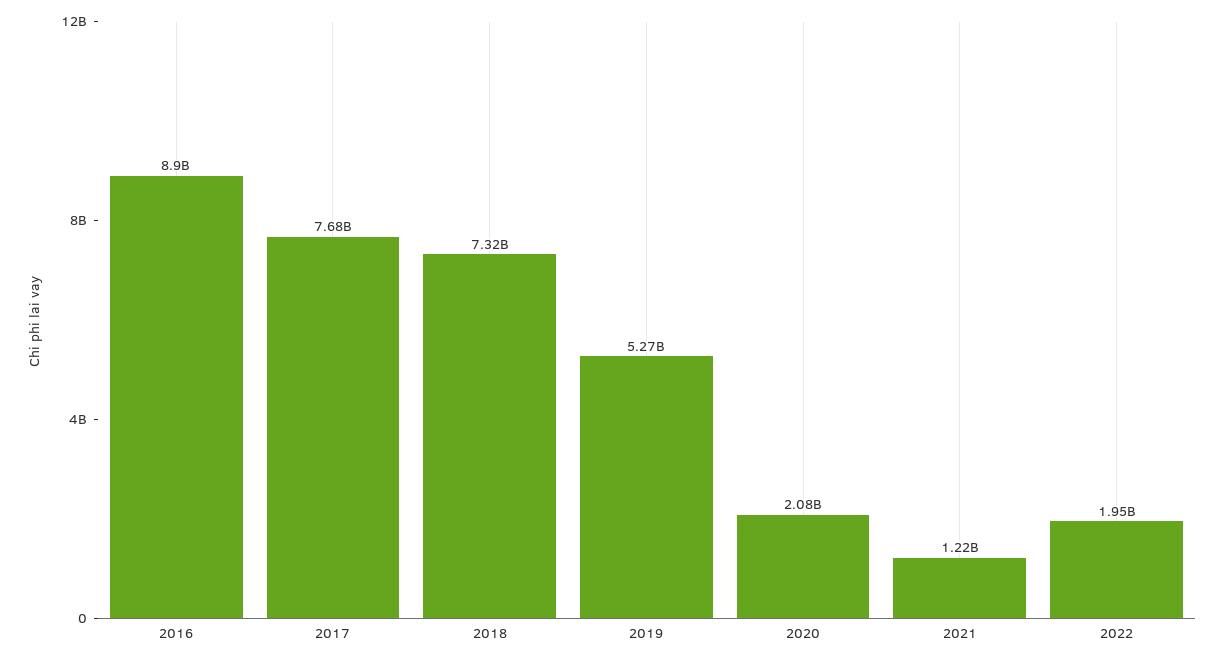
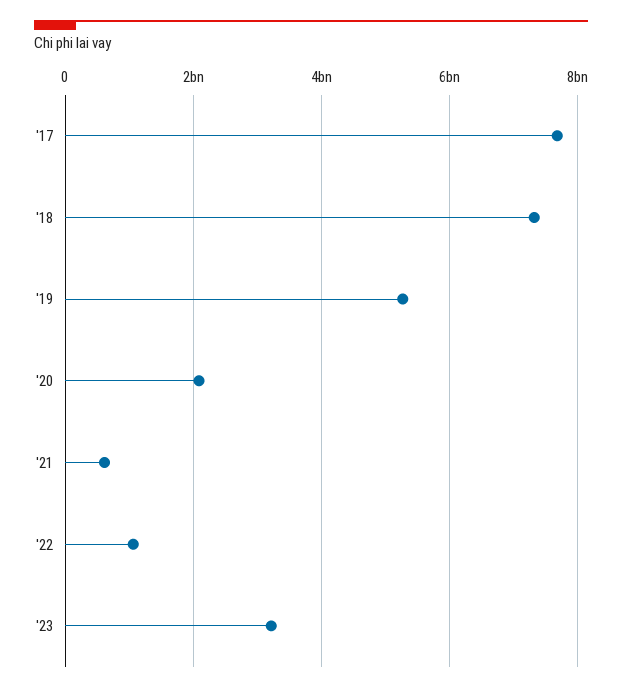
2016: 8900000000 -> none
2021: 1220000000 -> 600000000
2022: 1950000000 -> 1000000000
'23: none -> 3200000000

